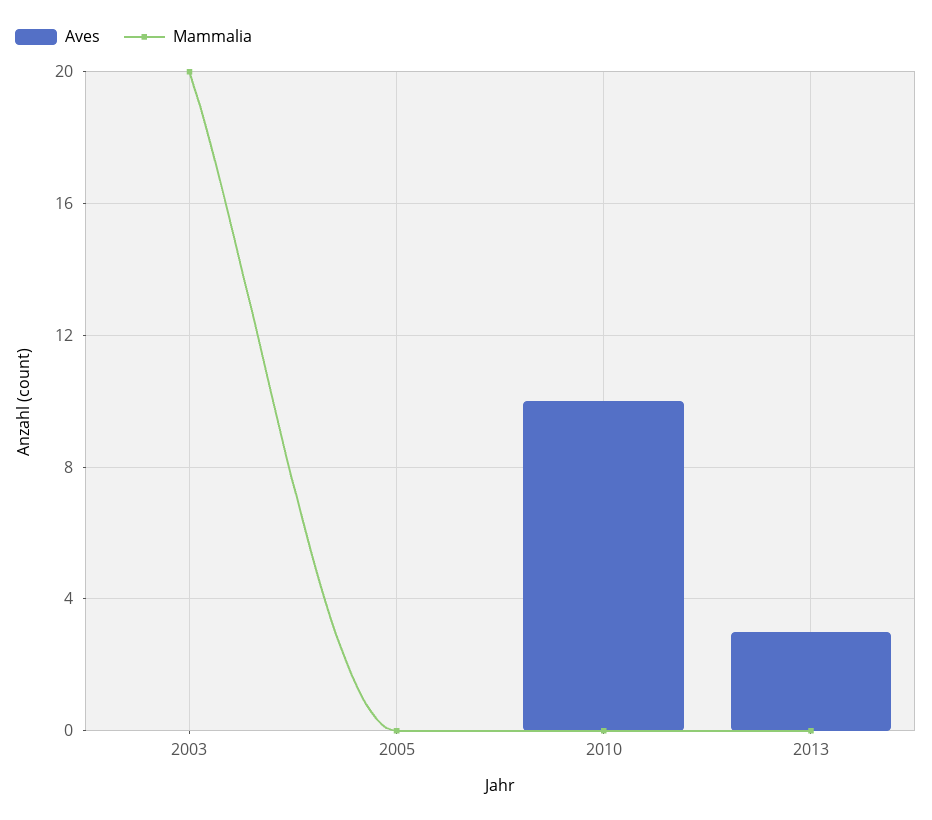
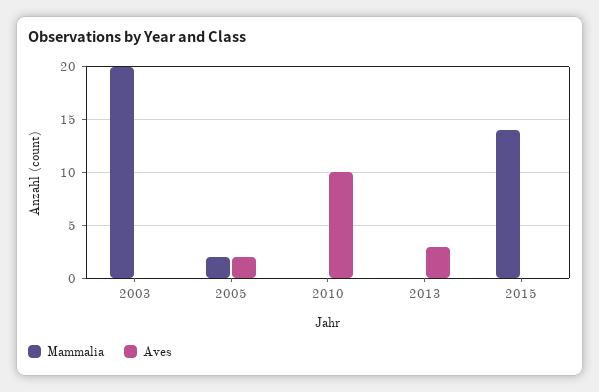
Aves, 2005: 0 -> 2
Mammalia, 2005: 0 -> 2
Mammalia, 2015: none -> 14
Aves, 2015: none -> 0

